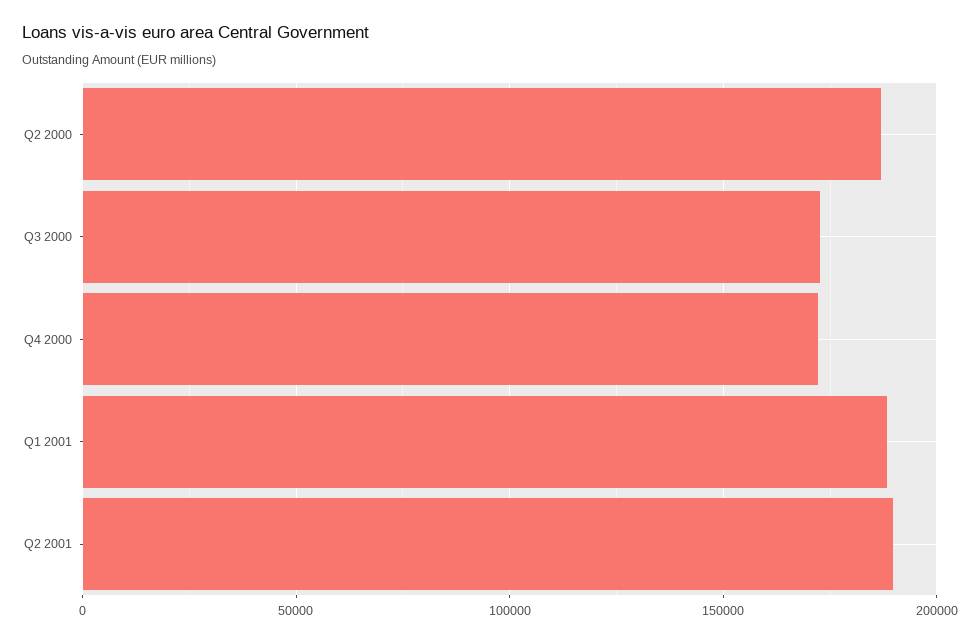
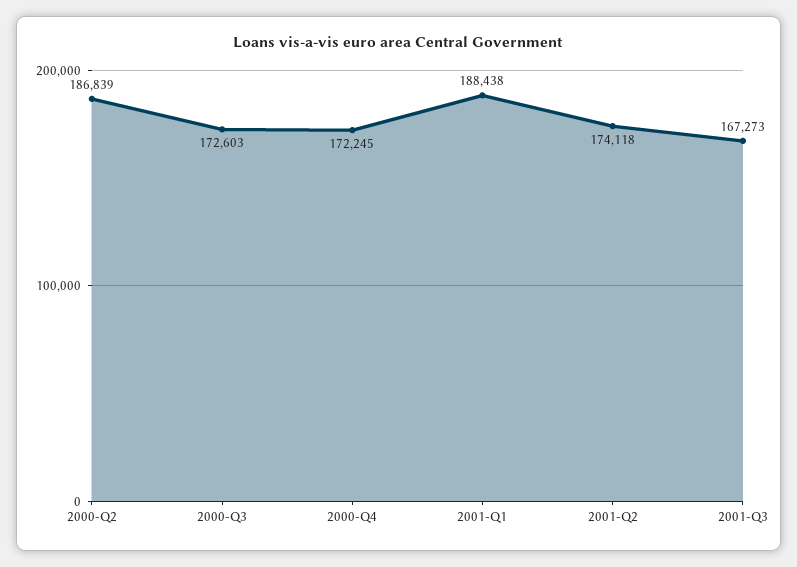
Q2 2001: 190000 -> 174118
2001-Q3: none -> 167273

